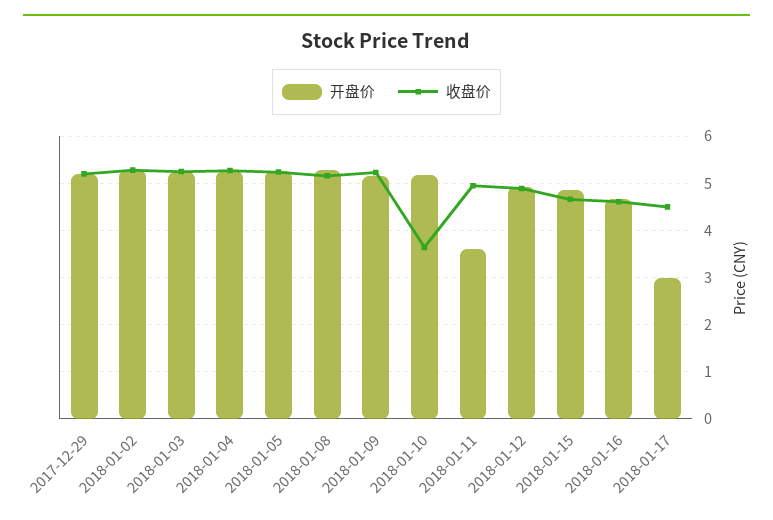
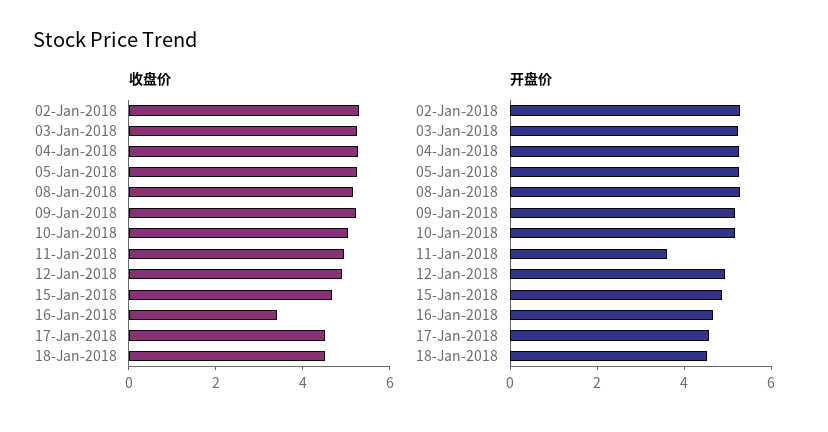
开盘价, 2017-12-29: 5.2 -> none
收盘价, 2017-12-29: 5.2 -> none
收盘价, 2018-01-10: 3.6 -> 5
收盘价, 2018-01-16: 4.6 -> 3.5
开盘价, 2018-01-17: 3 -> 4.5
收盘价, 18-Jan-2018: none -> 4.5
开盘价, 18-Jan-2018: none -> 4.5

